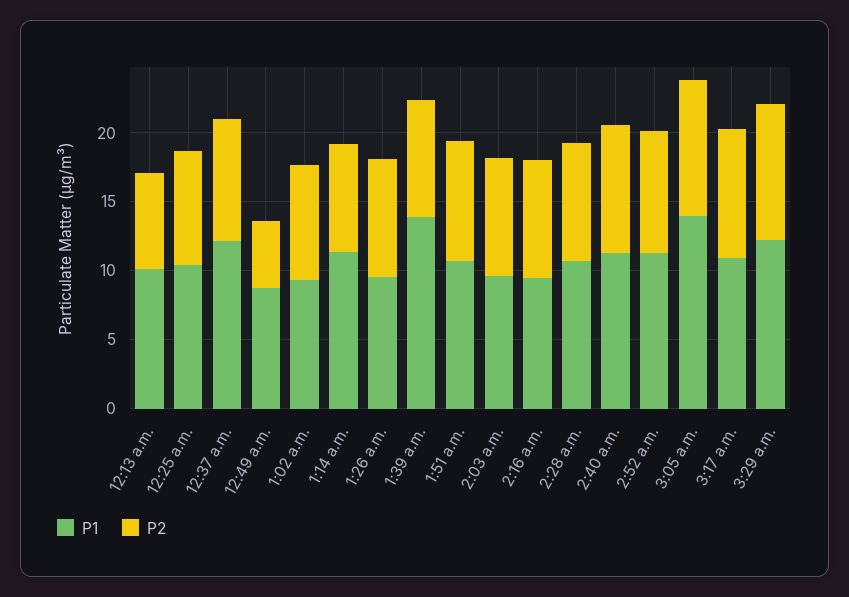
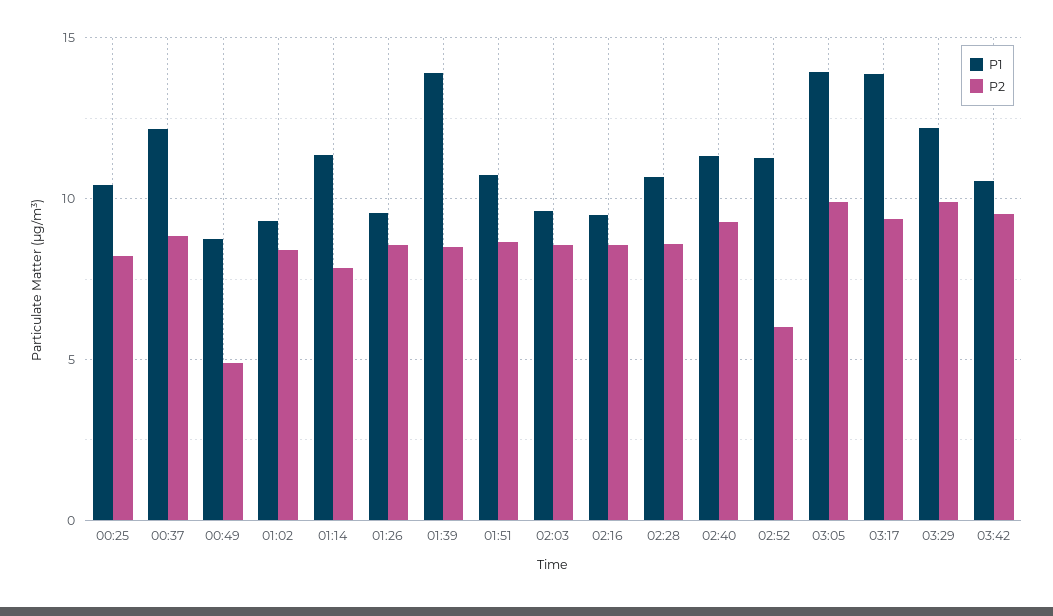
P1, 12:13 a.m.: 10 -> none
P2, 12:13 a.m.: 7 -> none
P2, 2:52 a.m.: 9 -> 6
P1, 3:17 a.m.: 11 -> 14
P1, 03:42: none -> 10.5
P2, 03:42: none -> 9.5

